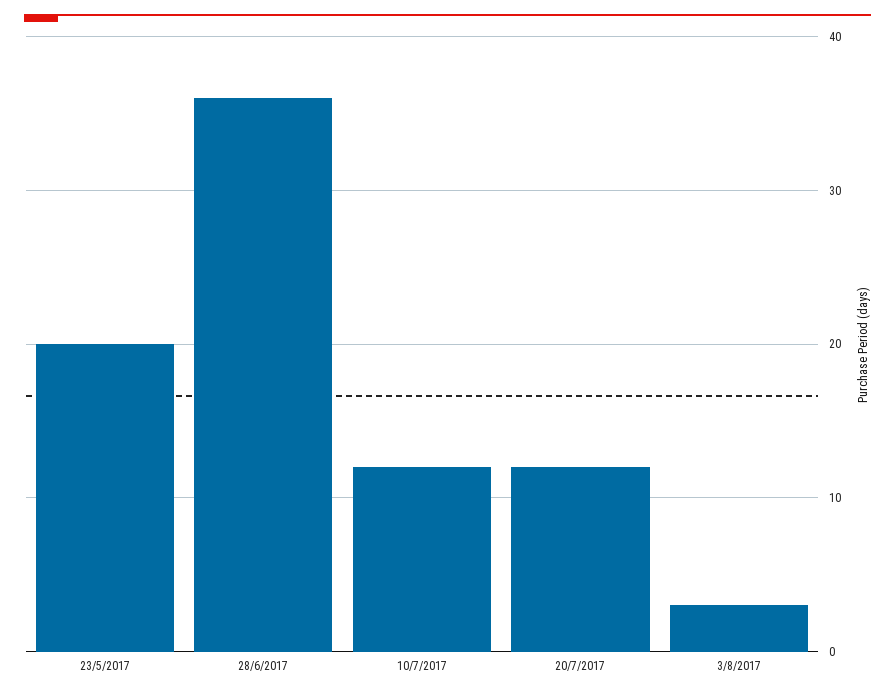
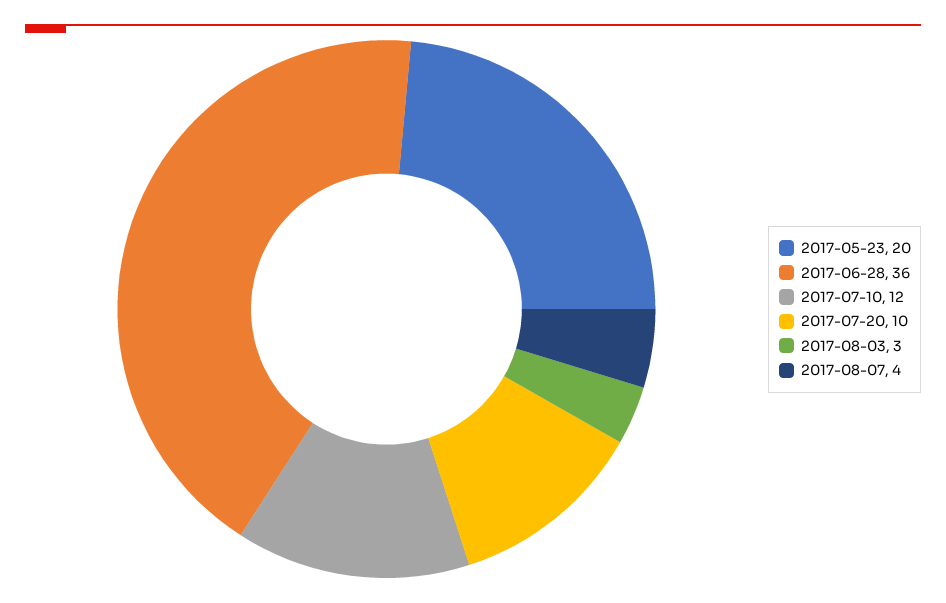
20/7/2017: 12 -> 10
2017-08-07: none -> 4

